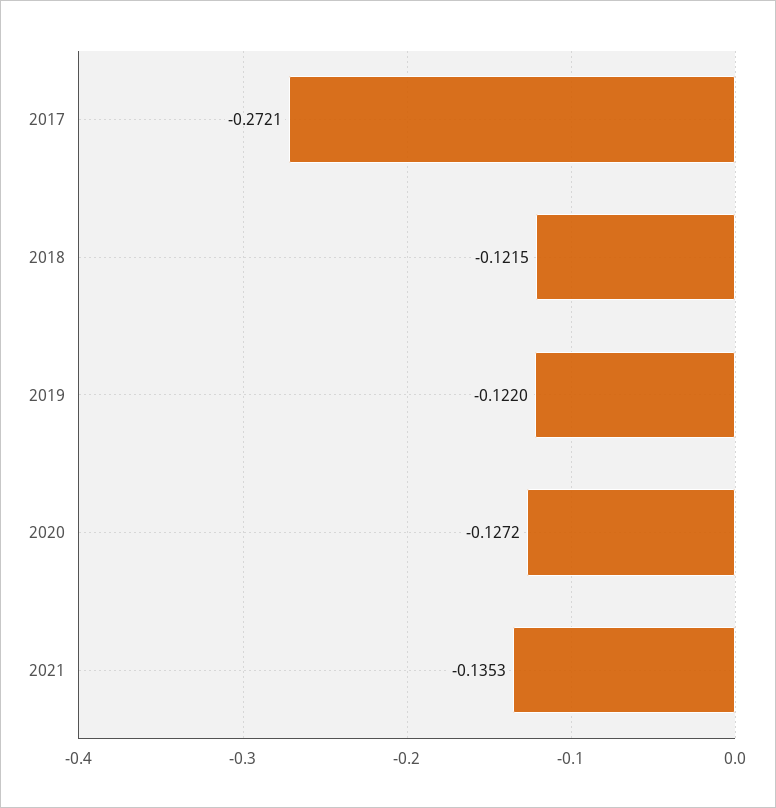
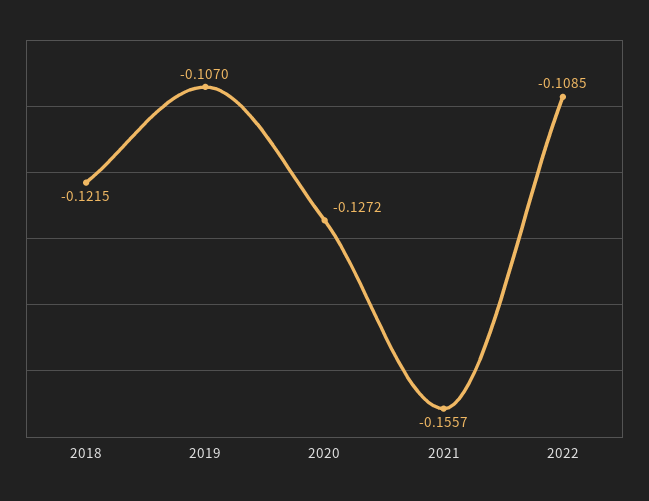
2017: -0.2721 -> none
2019: -0.122 -> -0.107
2021: -0.1353 -> -0.1557
2022: none -> -0.1085

